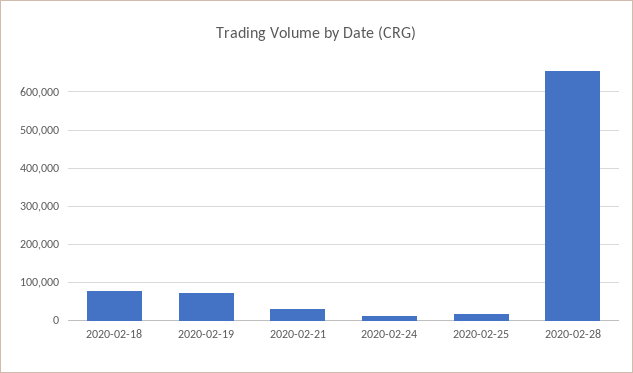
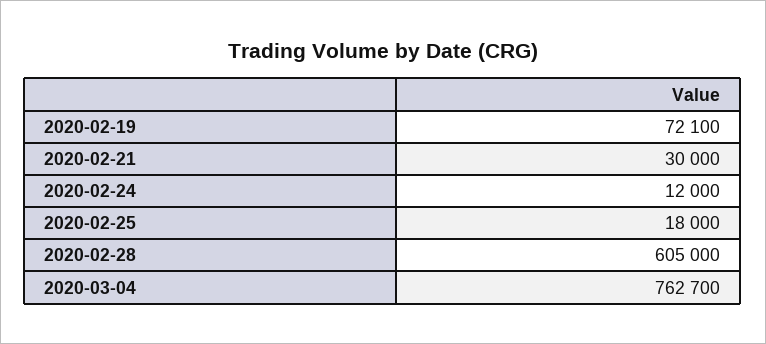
2020-02-18: 80000 -> none
2020-02-28: 660000 -> 605000
2020-03-04: none -> 762700

